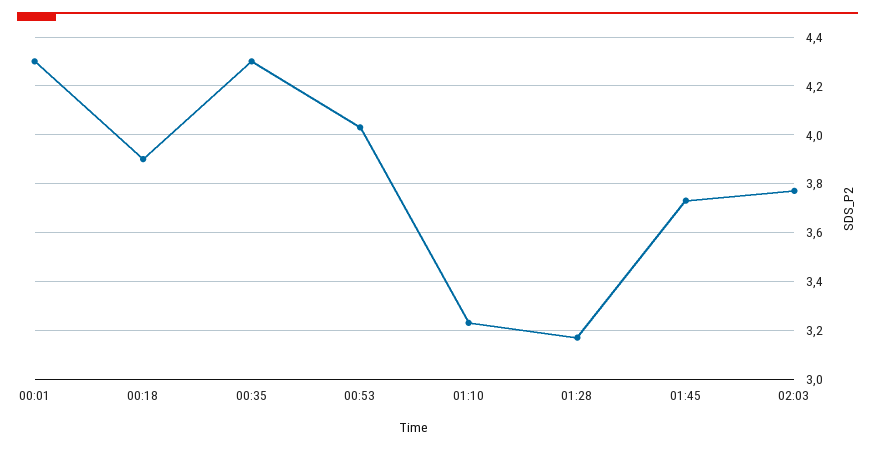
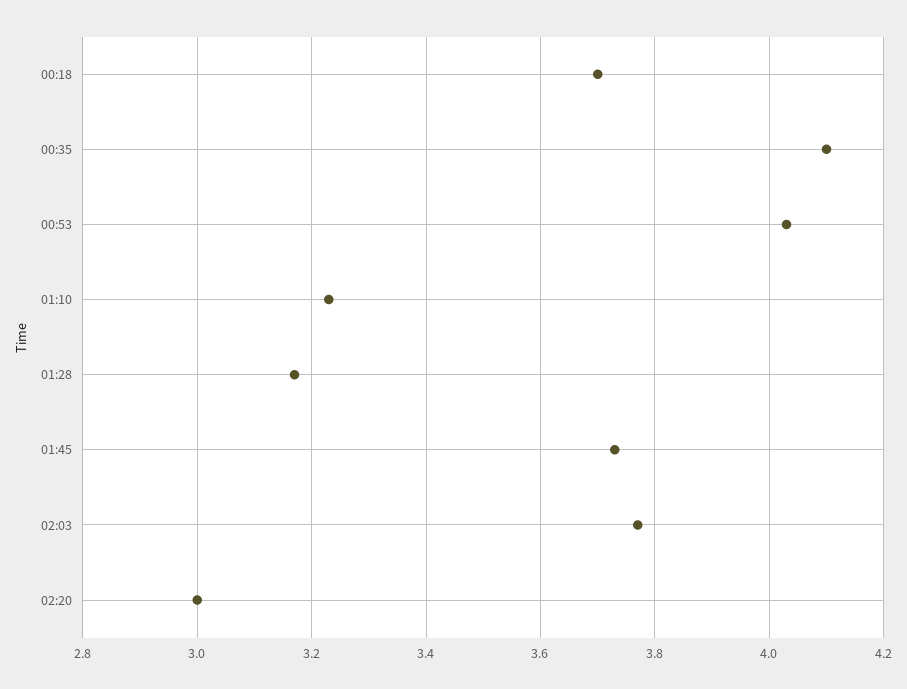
00:01: 4.3 -> none
00:18: 3.9 -> 3.7
00:35: 4.3 -> 4.1
02:20: none -> 3

